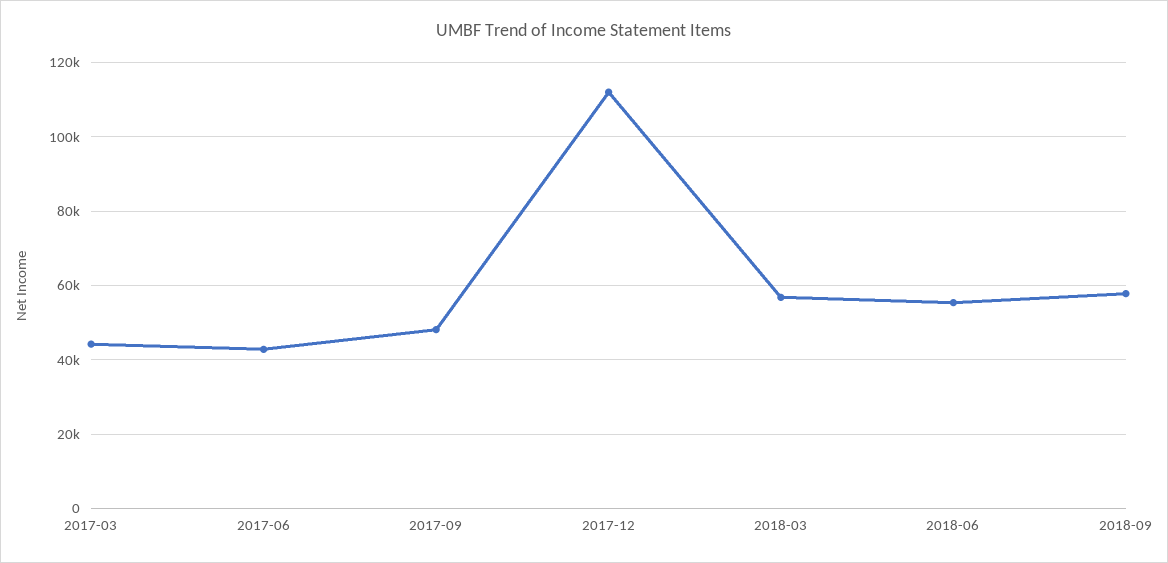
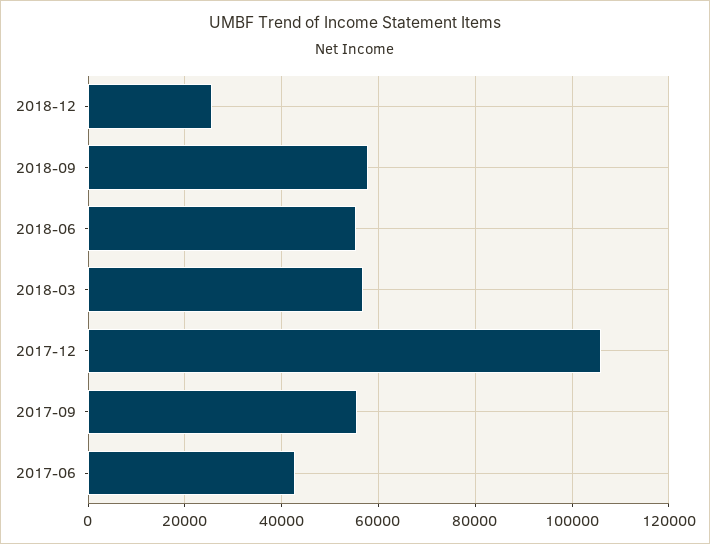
2017-03: 44000 -> none
2017-09: 48000 -> 56000
2017-12: 112000 -> 106000
2018-12: none -> 26000

